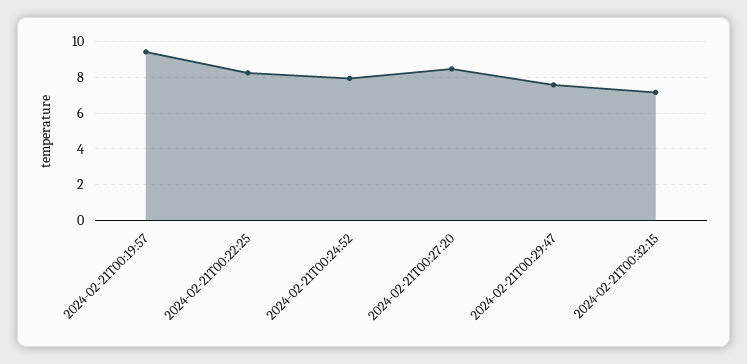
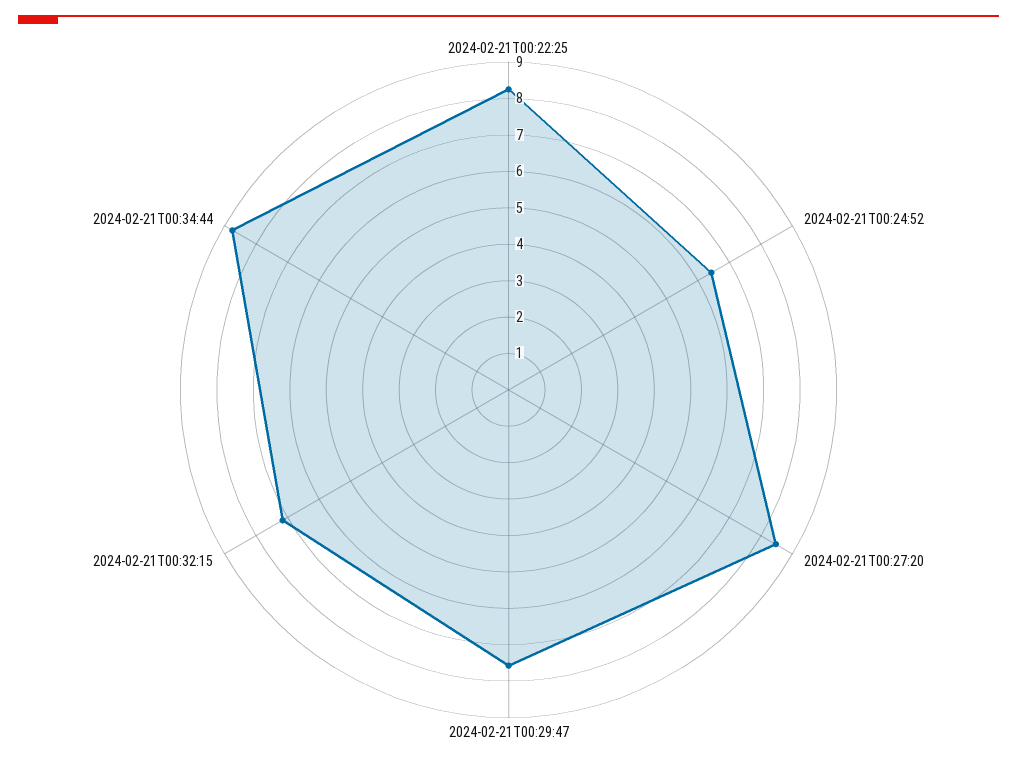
2024-02-21T00:19:57: 9.5 -> none
2024-02-21T00:24:52: 8 -> 6.5
2024-02-21T00:34:44: none -> 8.75

